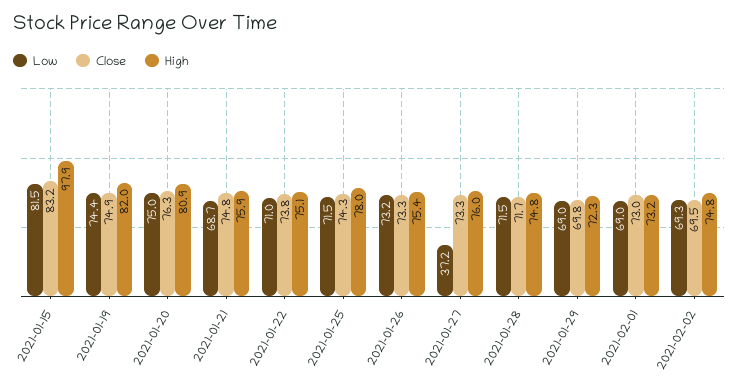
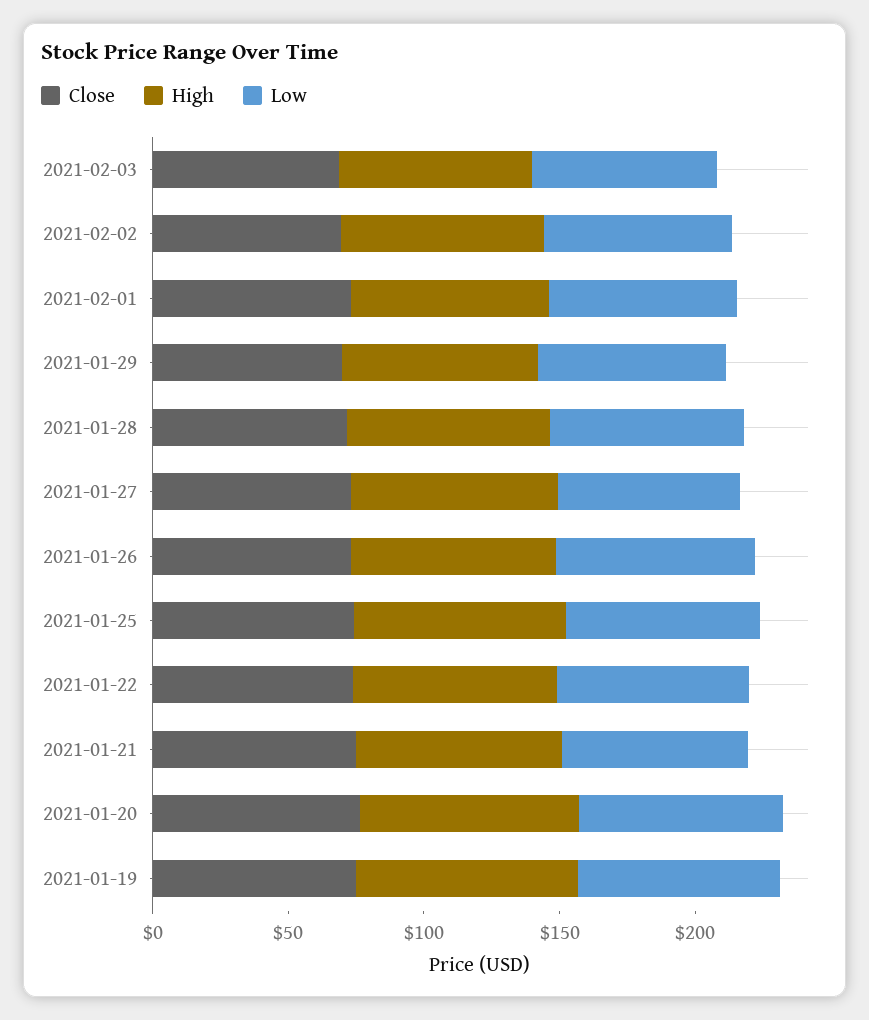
Low, 2021-01-15: 81.5 -> none
Close, 2021-01-15: 83.2 -> none
High, 2021-01-15: 97.9 -> none
Low, 2021-01-27: 37.2 -> 70
Close, 2021-02-03: none -> 70
High, 2021-02-03: none -> 70
Low, 2021-02-03: none -> 70

